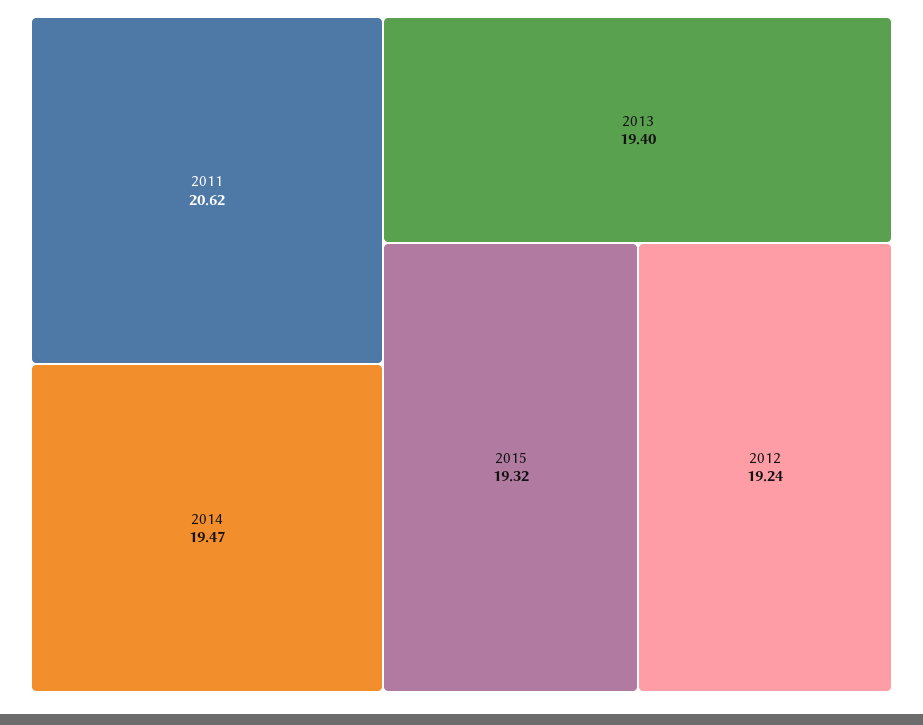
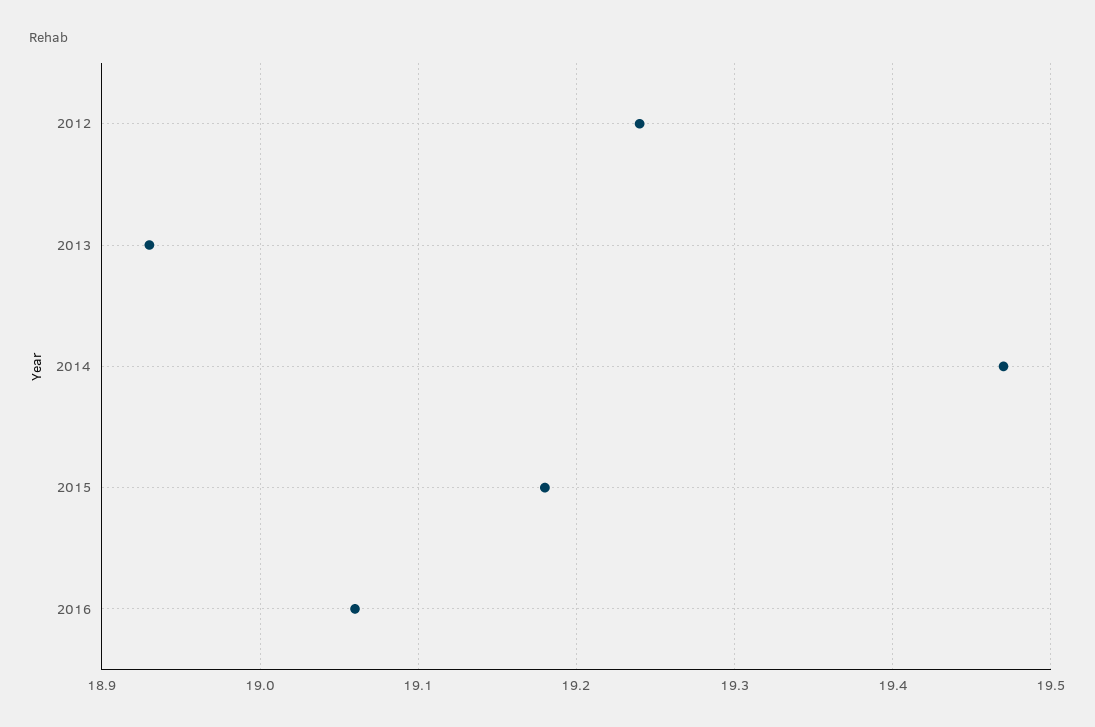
2011: 20.62 -> none
2013: 19.4 -> 18.93
2015: 19.32 -> 19.18
2016: none -> 19.06

